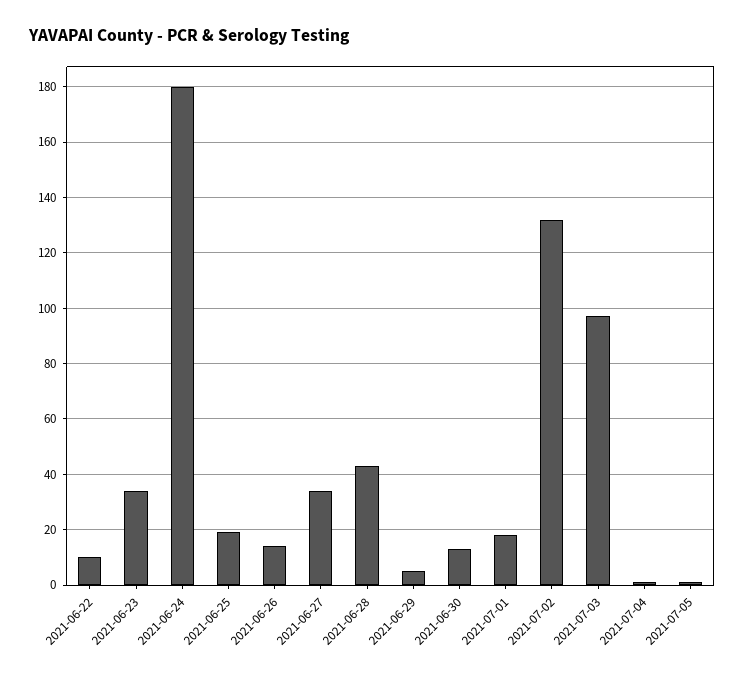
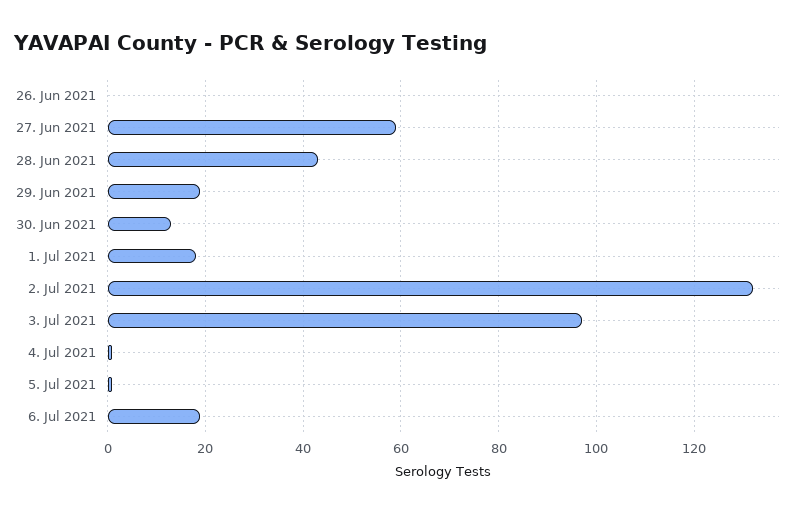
2021-06-22: 10 -> none
2021-06-23: 35 -> none
2021-06-24: 180 -> none
2021-06-25: 20 -> none
2021-06-26: 15 -> 0
2021-06-27: 35 -> 60
2021-06-29: 5 -> 20
6. Jul 2021: none -> 20

